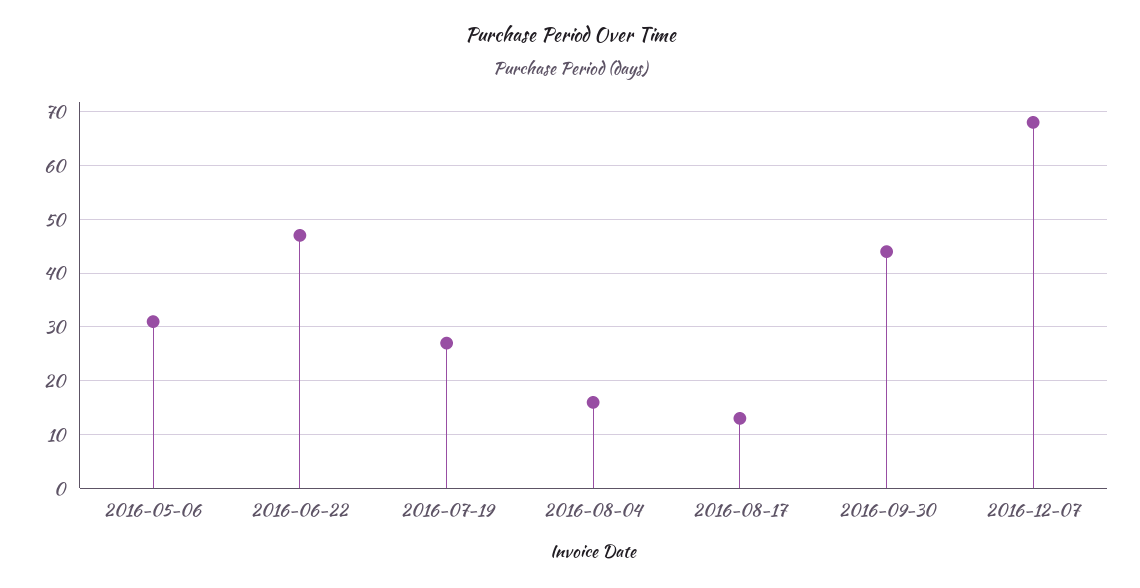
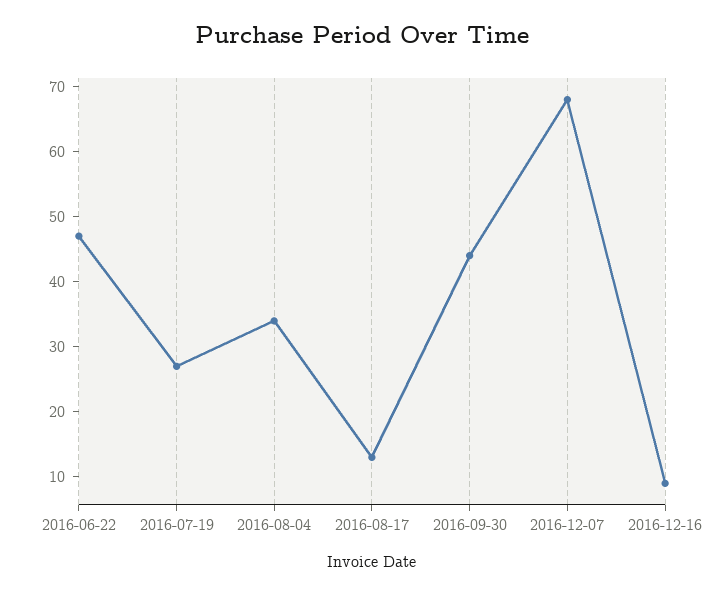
2016-05-06: 30 -> none
2016-08-04: 15 -> 35
2016-12-16: none -> 10

